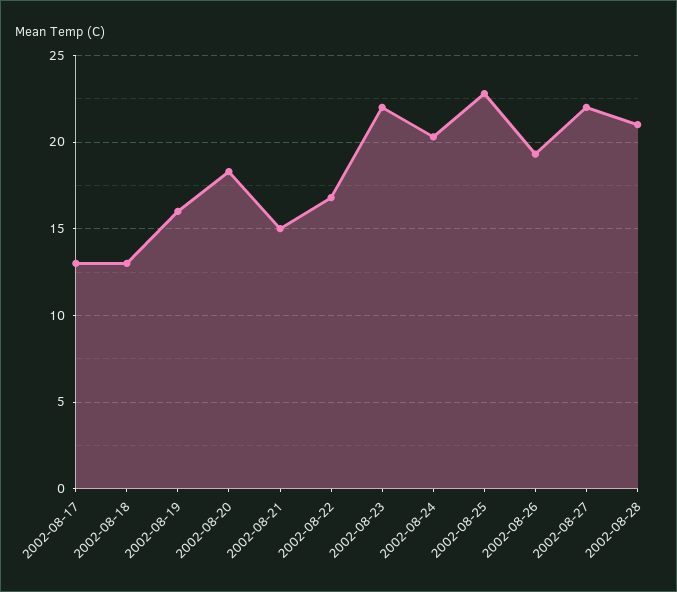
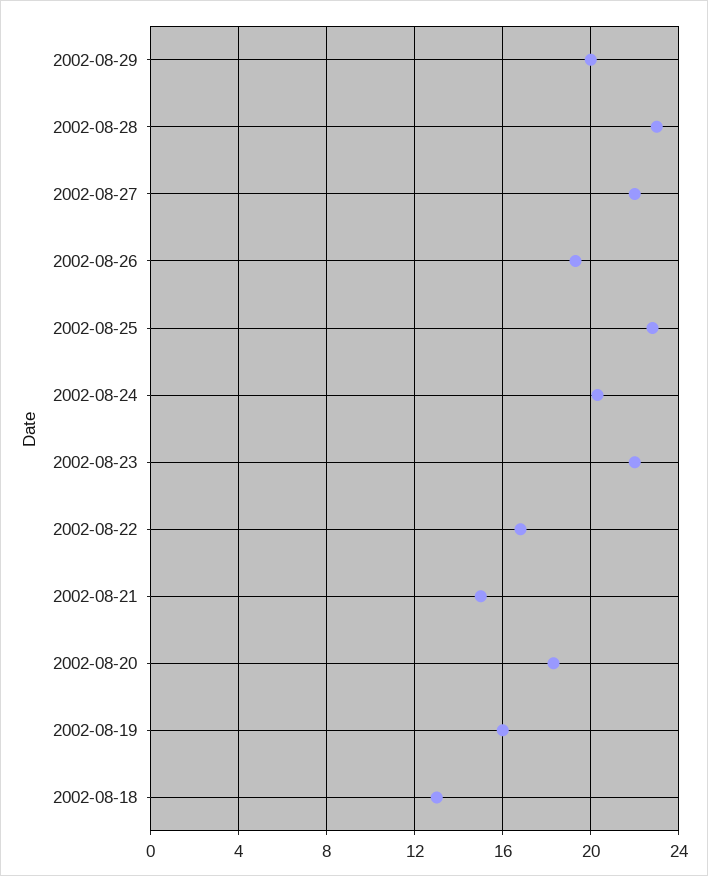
2002-08-17: 13 -> none
2002-08-28: 21 -> 23
2002-08-29: none -> 20

